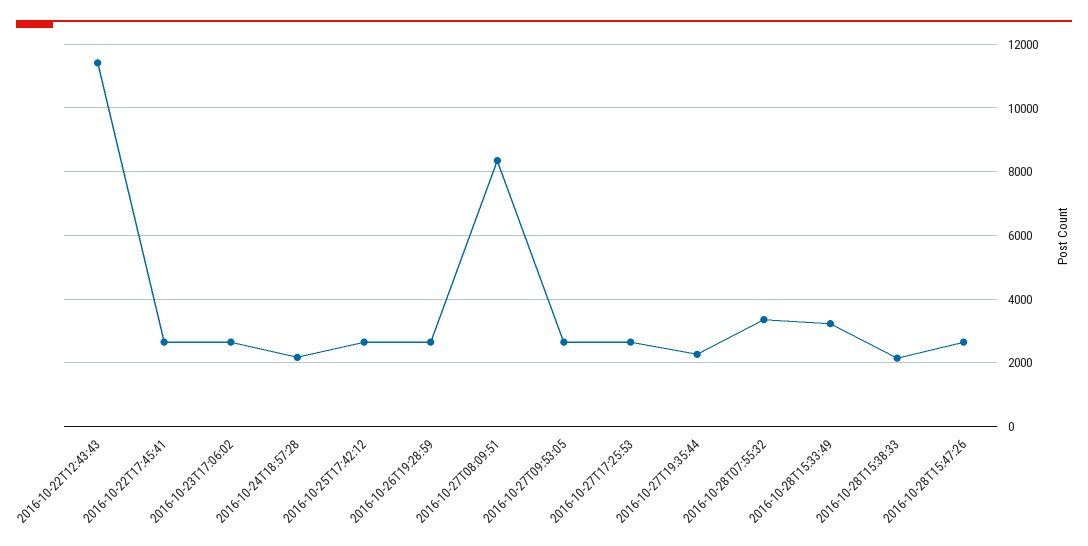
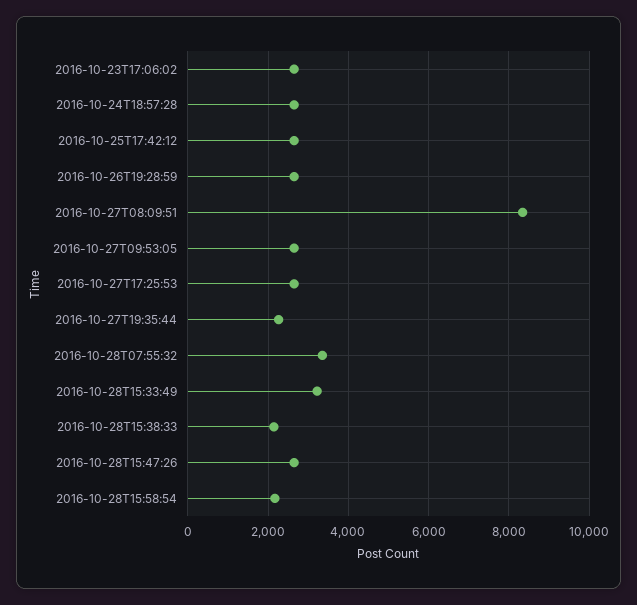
2016-10-22T12:43:43: 11400 -> none
2016-10-22T17:45:41: 2600 -> none
2016-10-24T18:57:28: 2200 -> 2600
2016-10-28T15:58:54: none -> 2200

